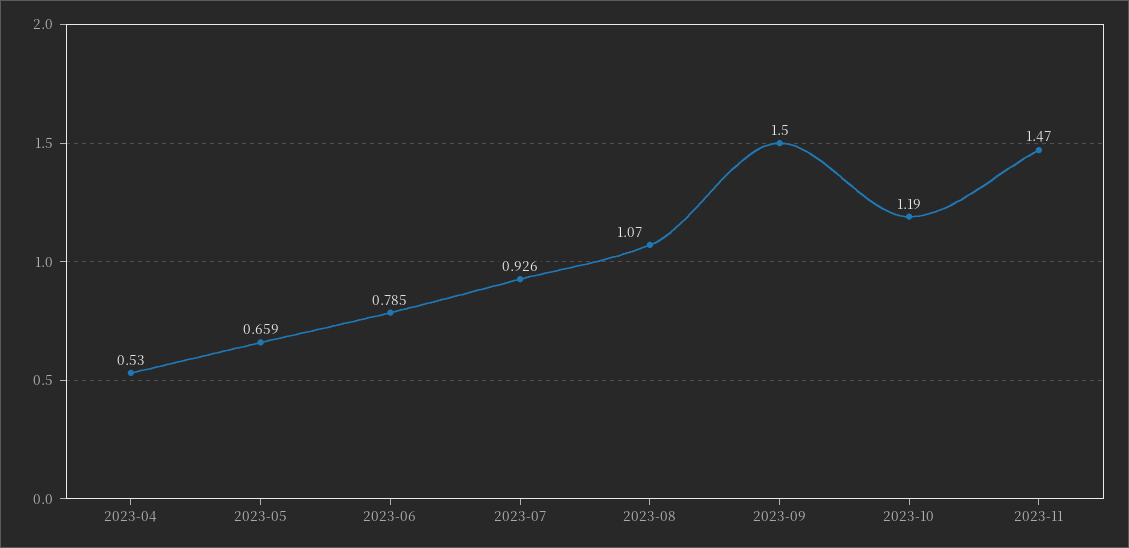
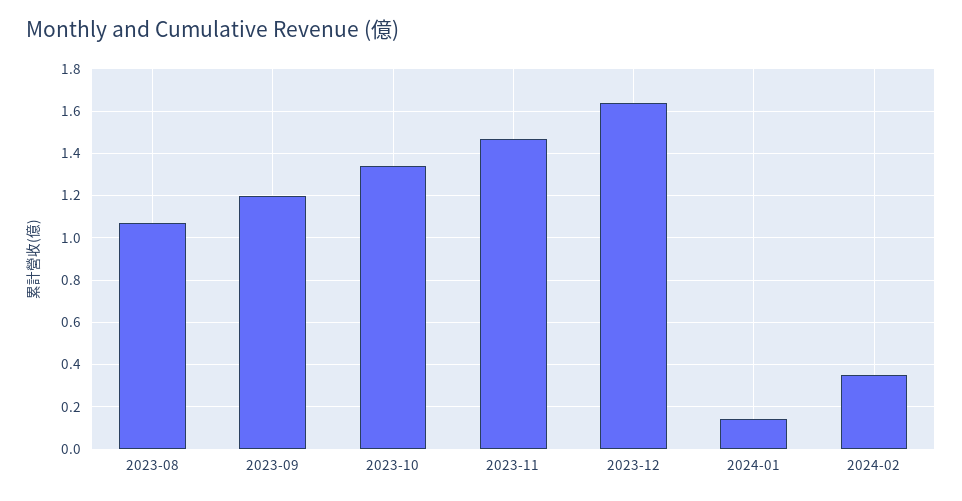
2023-04: 0.53 -> none
2023-05: 0.659 -> none
2023-06: 0.785 -> none
2023-07: 0.926 -> none
2023-09: 1.5 -> 1.2
2023-10: 1.19 -> 1.35
2023-12: none -> 1.65
2024-01: none -> 0.15
2024-02: none -> 0.35

